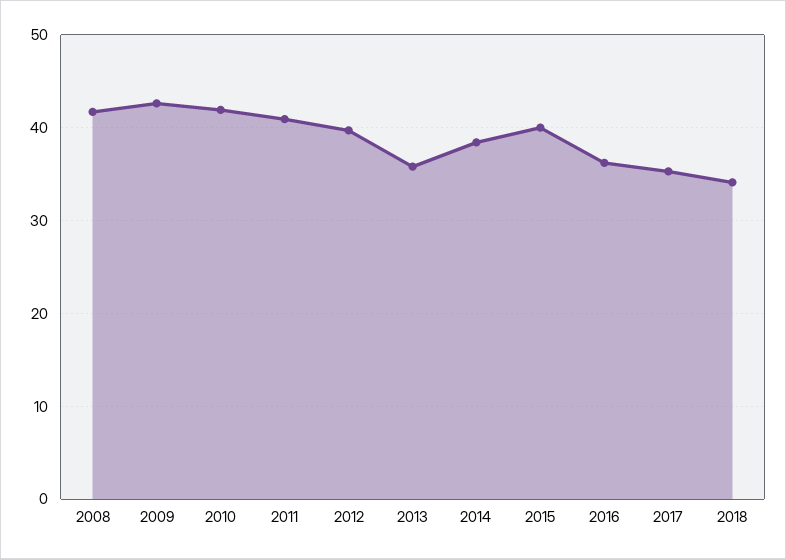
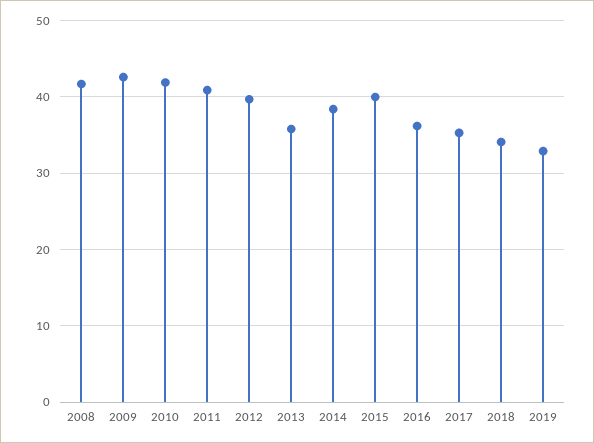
2019: none -> 33

